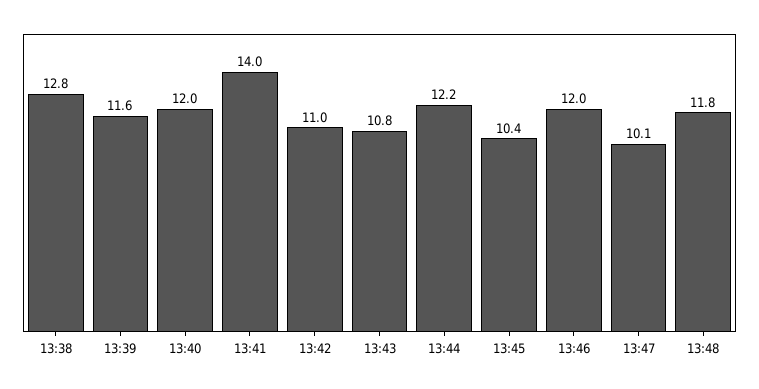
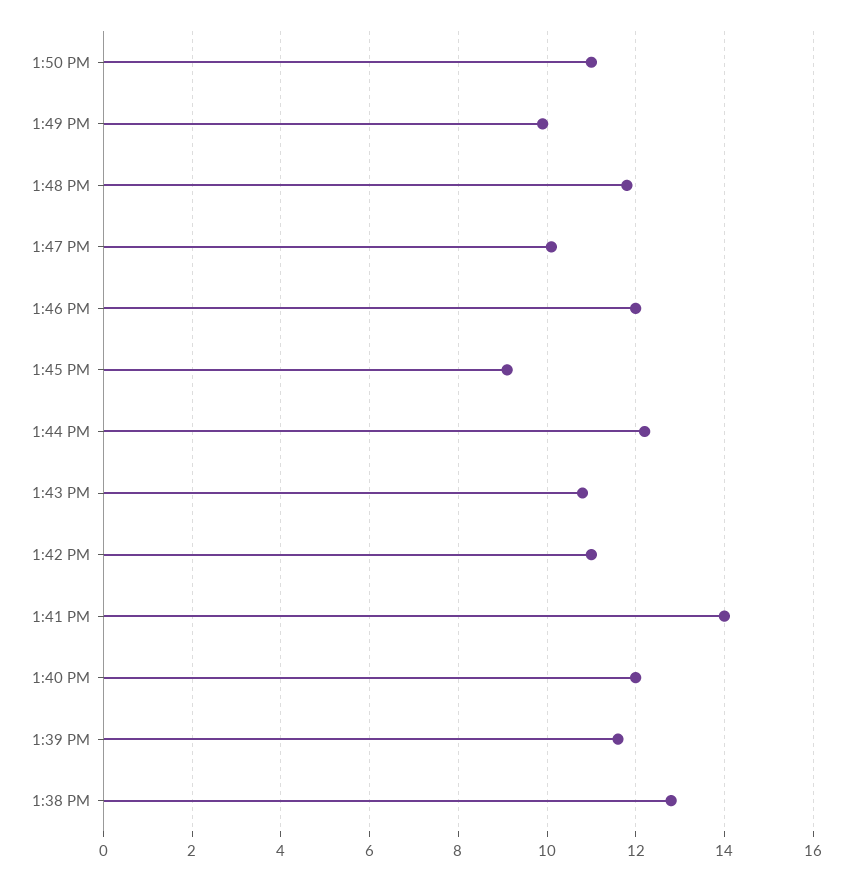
13:45: 10.4 -> 9
1:50 PM: none -> 11
1:49 PM: none -> 10

